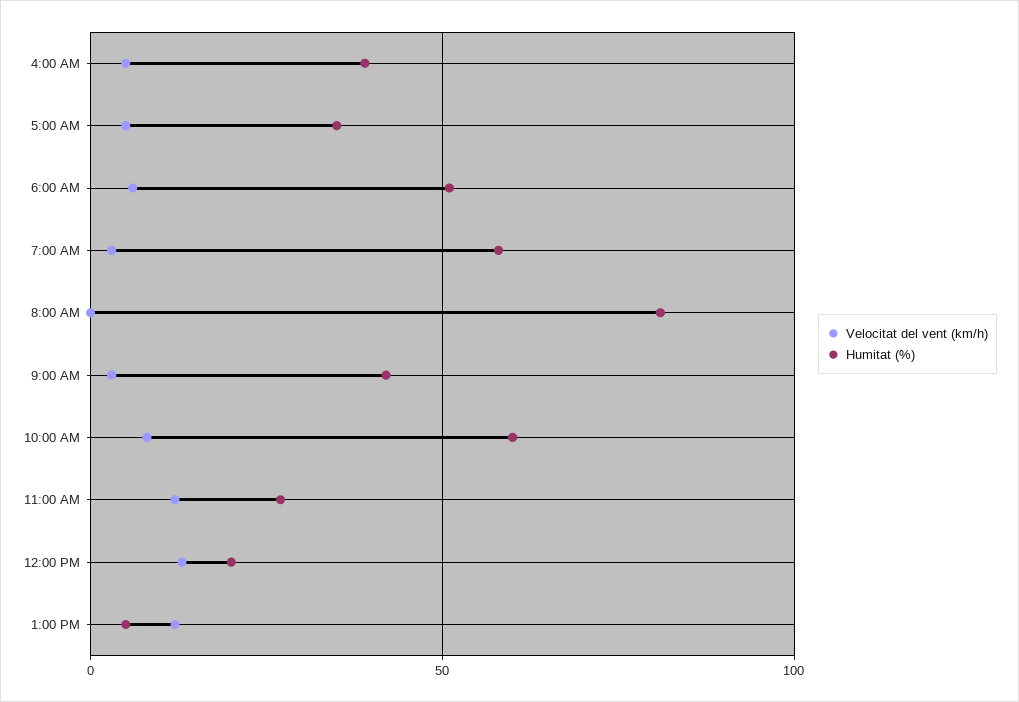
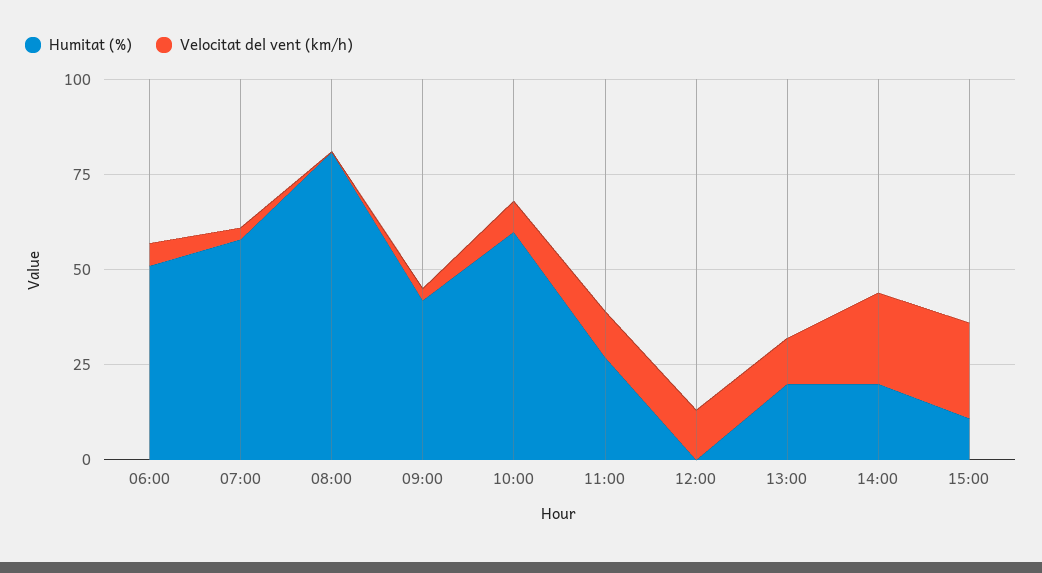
Velocitat del vent (km/h), 4:00 AM: 5 -> none
Humitat (%), 4:00 AM: 40 -> none
Velocitat del vent (km/h), 5:00 AM: 5 -> none
Humitat (%), 5:00 AM: 35 -> none
Humitat (%), 12:00 PM: 20 -> 0
Humitat (%), 1:00 PM: 5 -> 20
Humitat (%), 14:00: none -> 20
Velocitat del vent (km/h), 14:00: none -> 25
Humitat (%), 15:00: none -> 10
Velocitat del vent (km/h), 15:00: none -> 25

